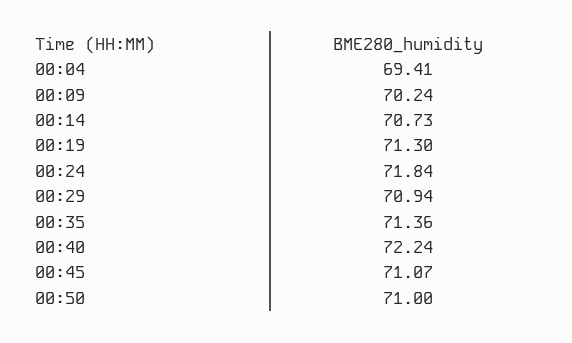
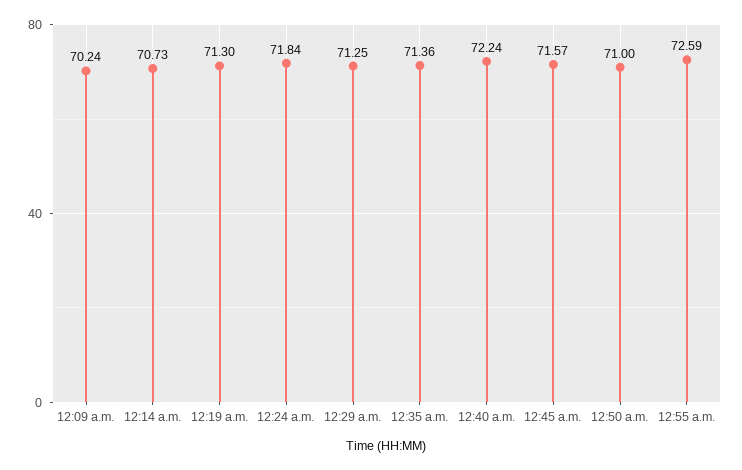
00:04: 69.41 -> none
00:29: 70.94 -> 71.25
00:45: 71.07 -> 71.57
12:55 a.m.: none -> 72.59

